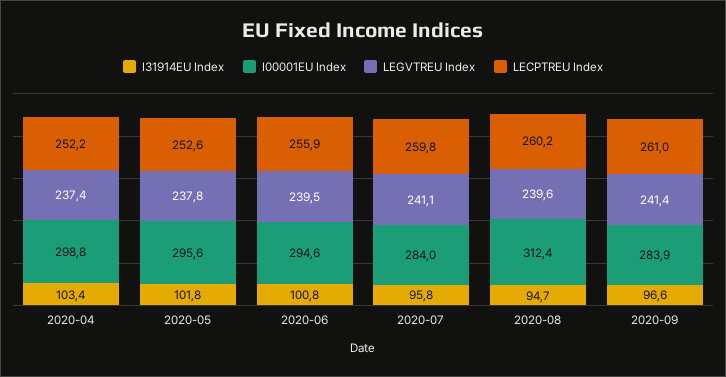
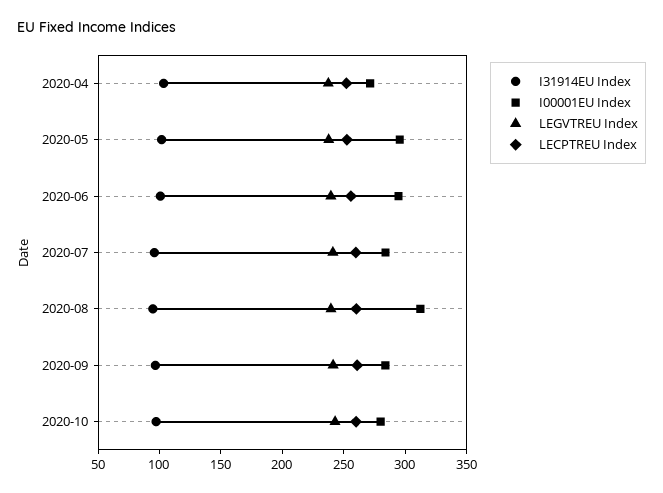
I00001EU Index, 2020-04: 298.8 -> 270
I31914EU Index, 2020-10: none -> 100
I00001EU Index, 2020-10: none -> 280
LEGVTREU Index, 2020-10: none -> 240
LECPTREU Index, 2020-10: none -> 260

